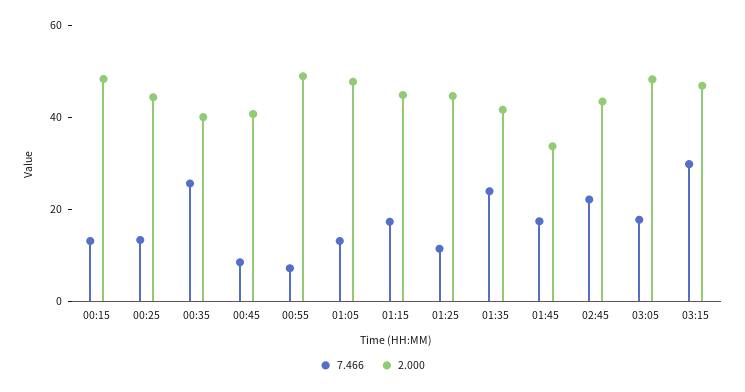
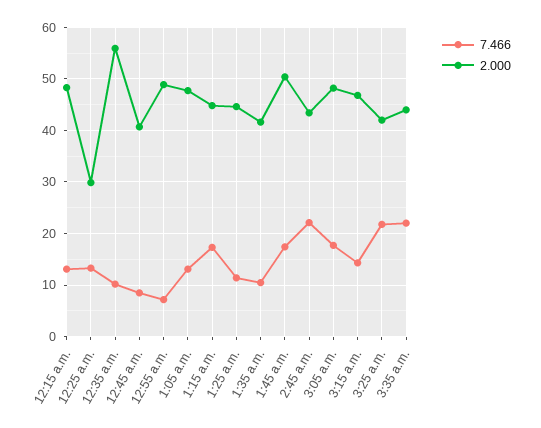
2.000, 00:25: 45 -> 30
7.466, 00:35: 25 -> 10
2.000, 00:35: 40 -> 56
7.466, 01:35: 25 -> 10
2.000, 01:45: 35 -> 50
7.466, 03:15: 30 -> 14
7.466, 3:25 a.m.: none -> 22
2.000, 3:25 a.m.: none -> 42
7.466, 3:35 a.m.: none -> 22
2.000, 3:35 a.m.: none -> 44

